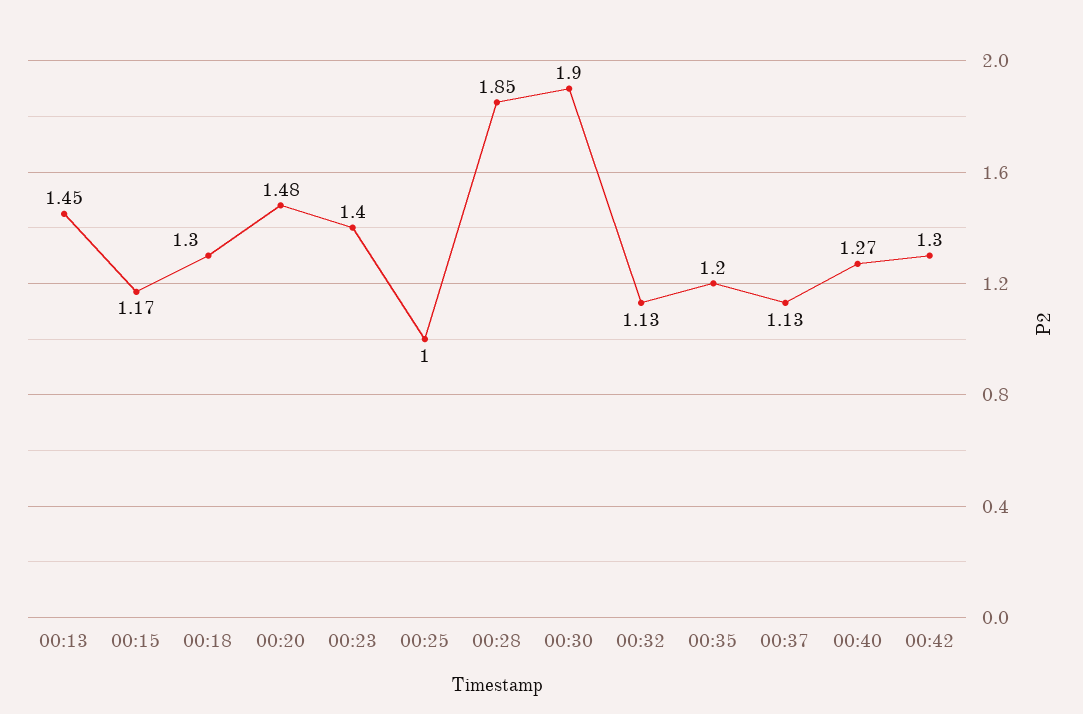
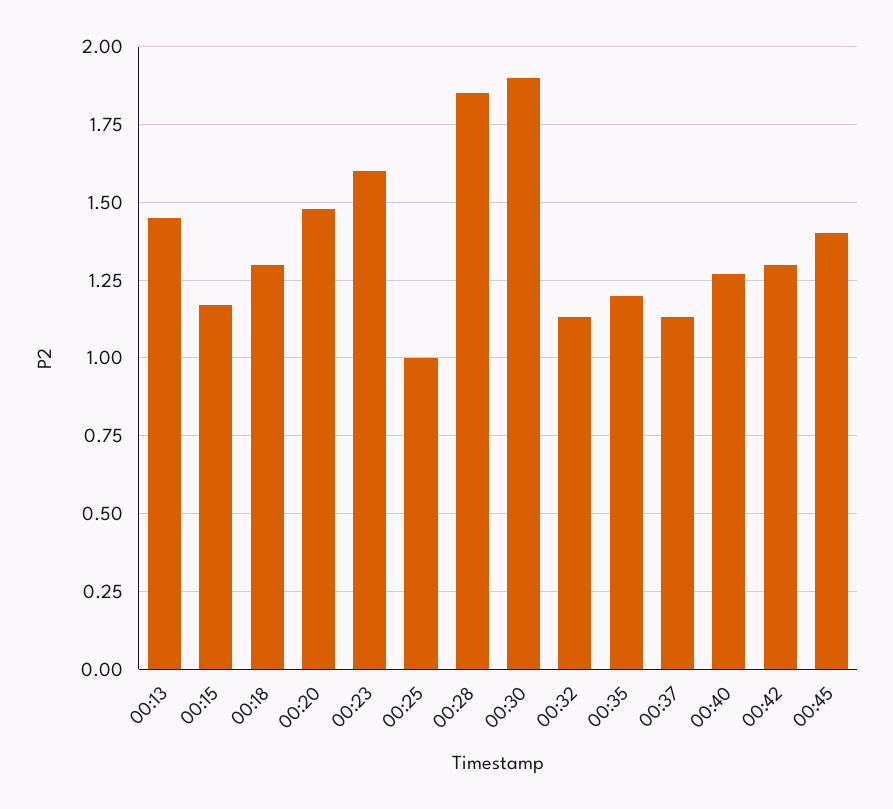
00:23: 1.4 -> 1.6
00:45: none -> 1.4

